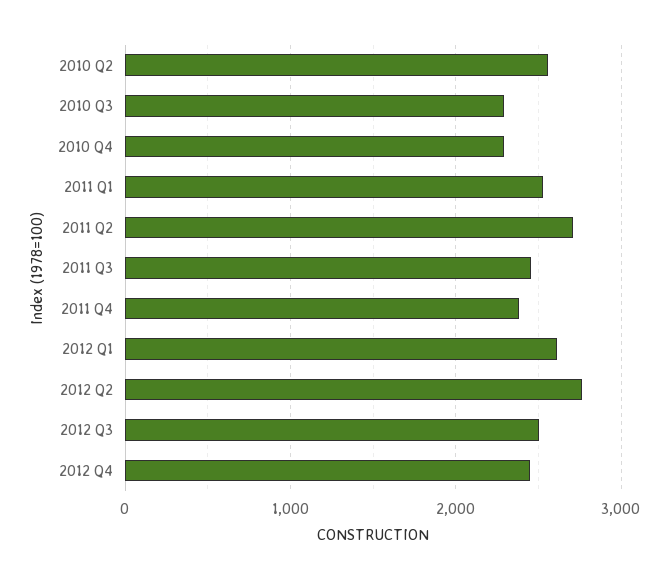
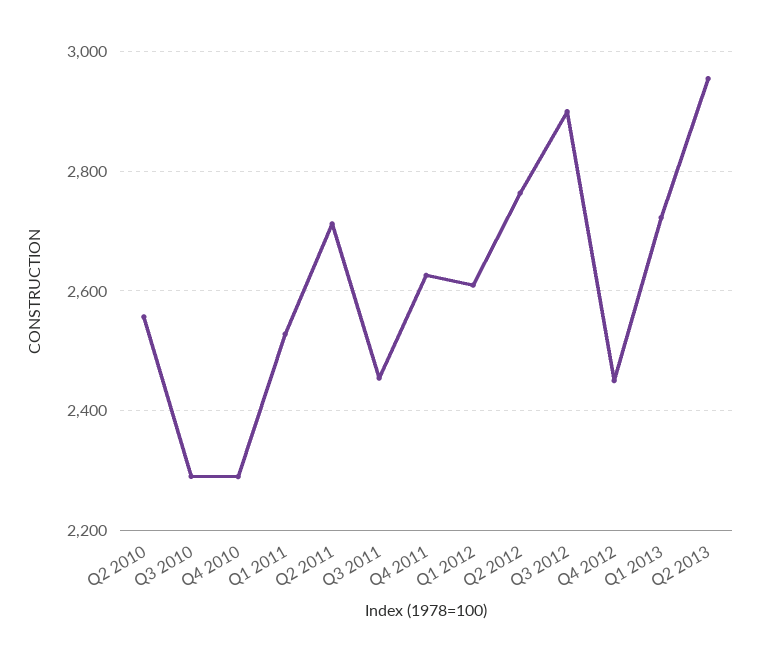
2011 Q4: 2400 -> 2620
2012 Q3: 2500 -> 2900
Q1 2013: none -> 2720
Q2 2013: none -> 2960

